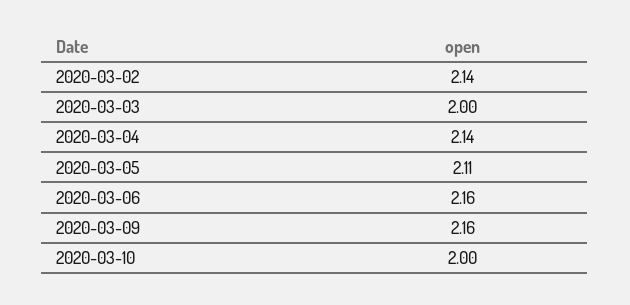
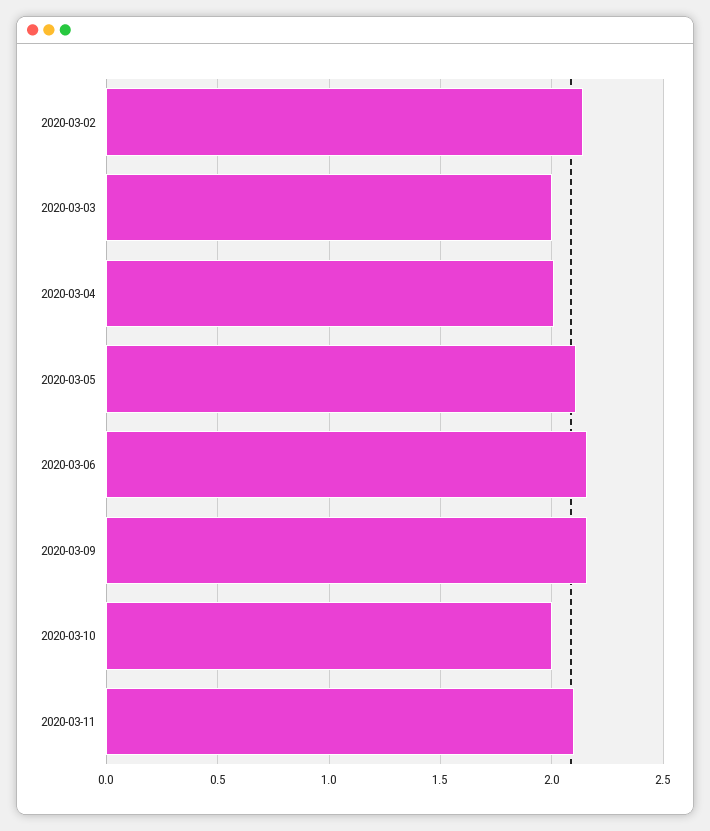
2020-03-04: 2.14 -> 2
2020-03-11: none -> 2.1

